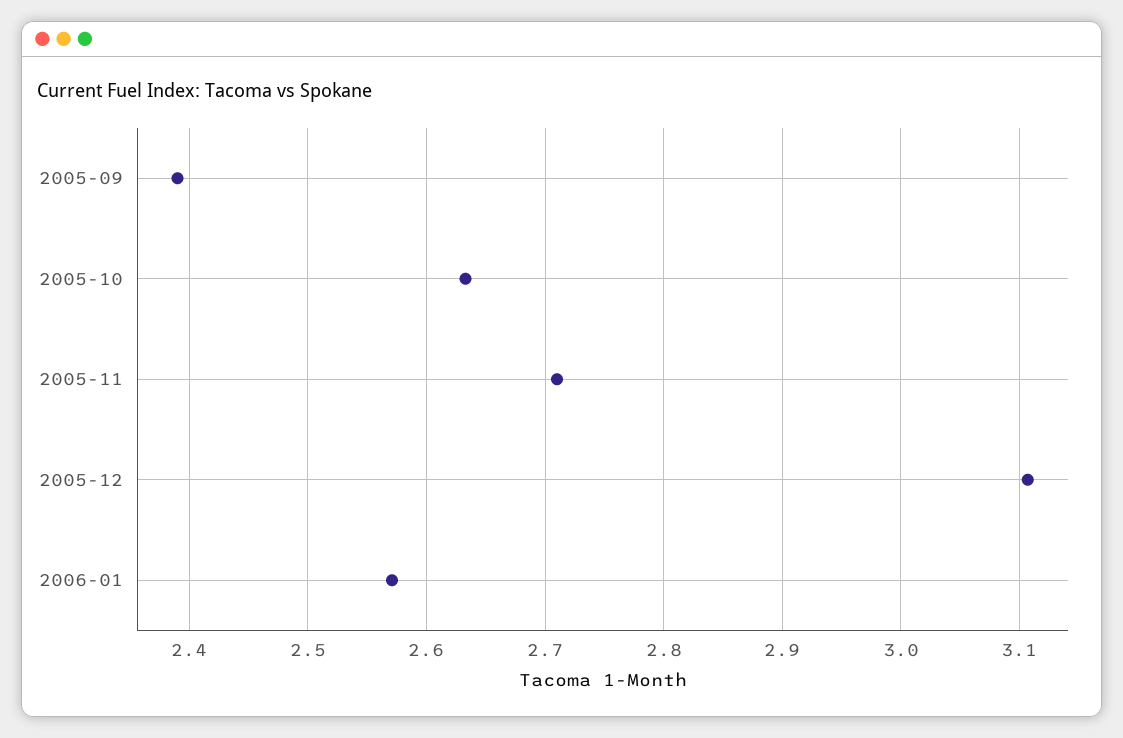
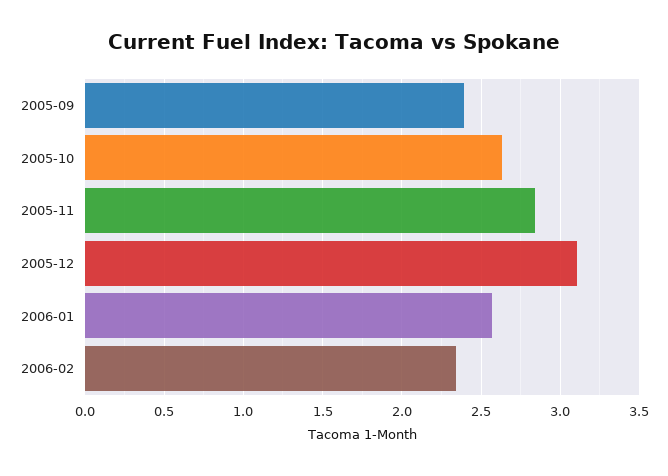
2005-11: 2.71 -> 2.85
2006-02: none -> 2.35

